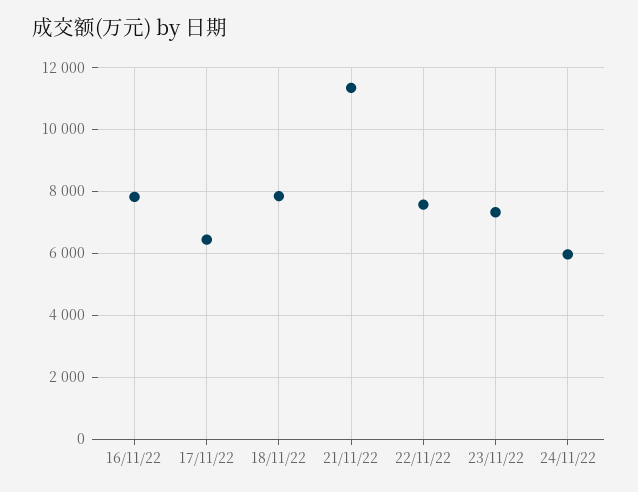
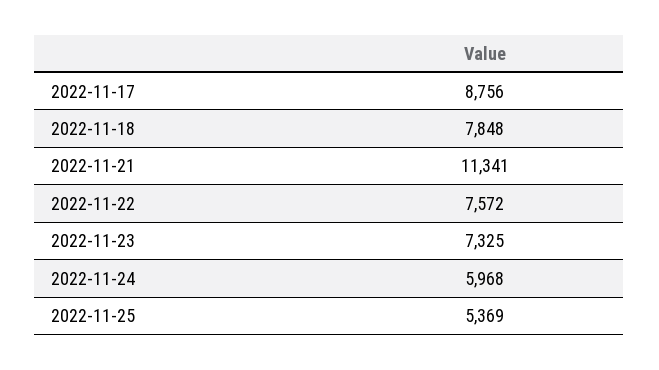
16/11/22: 7800 -> none
17/11/22: 6400 -> 8756
2022-11-25: none -> 5369

